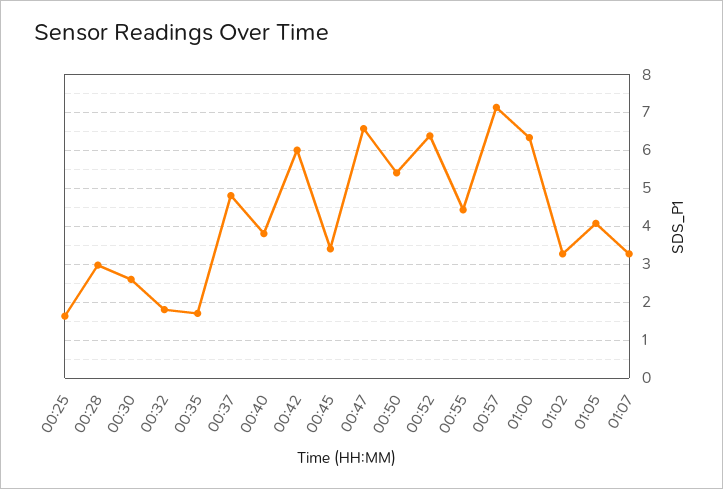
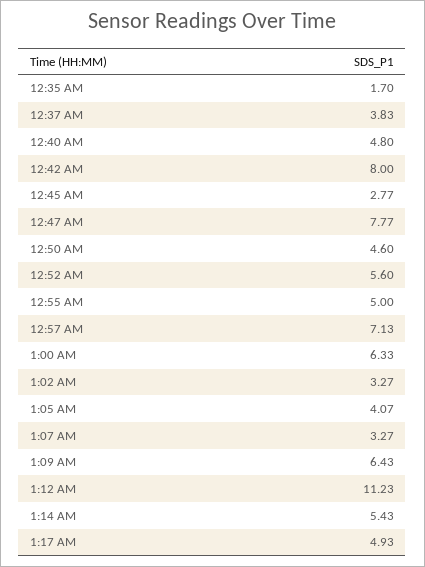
00:25: 1.6 -> none
00:28: 3 -> none
00:30: 2.6 -> none
00:32: 1.8 -> none
00:37: 4.8 -> 3.83
00:40: 3.8 -> 4.8
00:42: 6 -> 8
00:45: 3.4 -> 2.77
00:47: 6.6 -> 7.77
00:50: 5.4 -> 4.6
00:52: 6.4 -> 5.6
00:55: 4.4 -> 5
1:09 AM: none -> 6.43
1:12 AM: none -> 11.23
1:14 AM: none -> 5.43
1:17 AM: none -> 4.93

